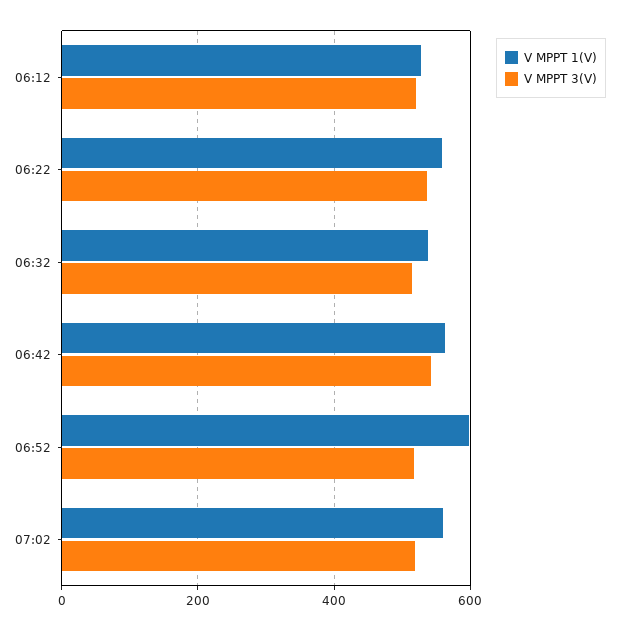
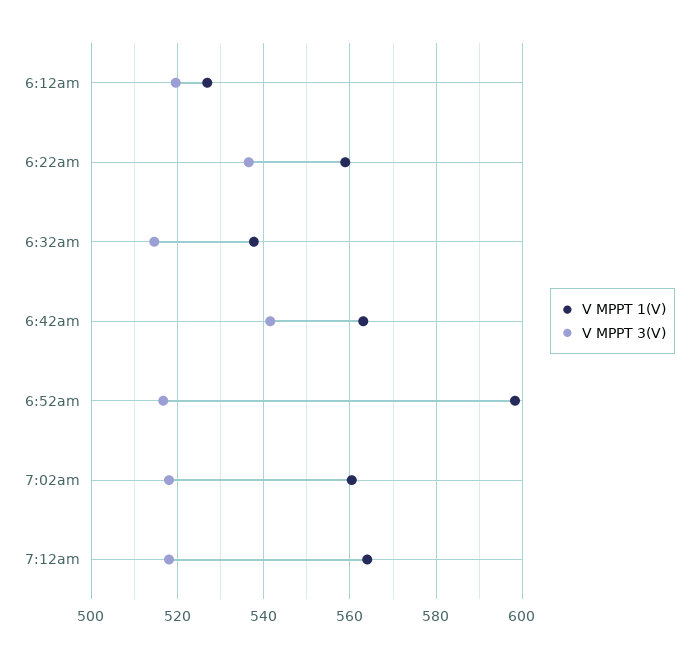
V MPPT 1(V), 7:12am: none -> 564
V MPPT 3(V), 7:12am: none -> 518

